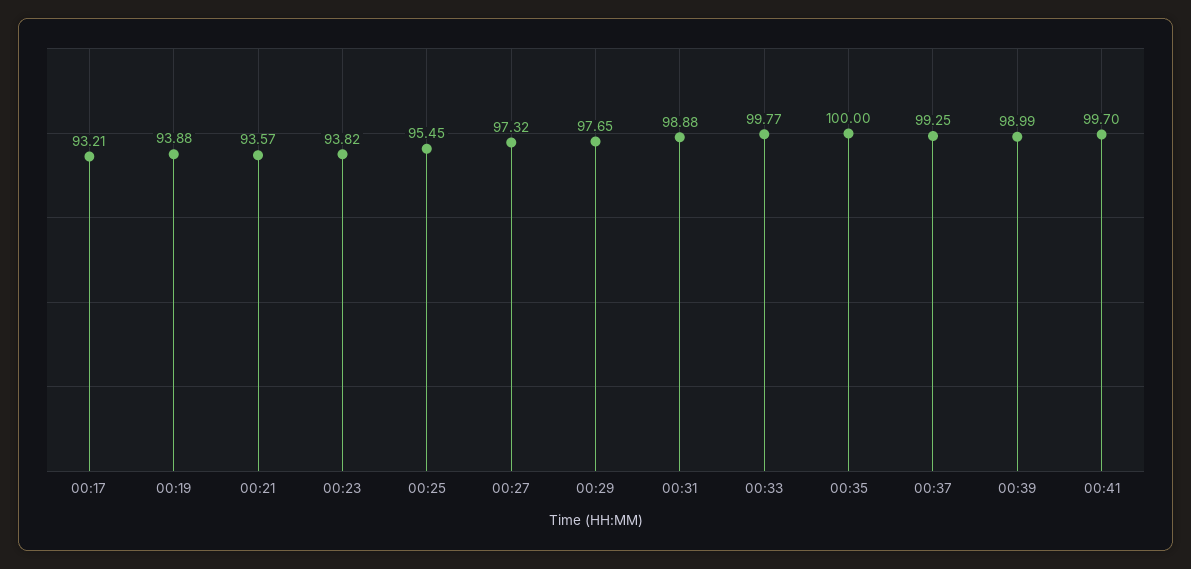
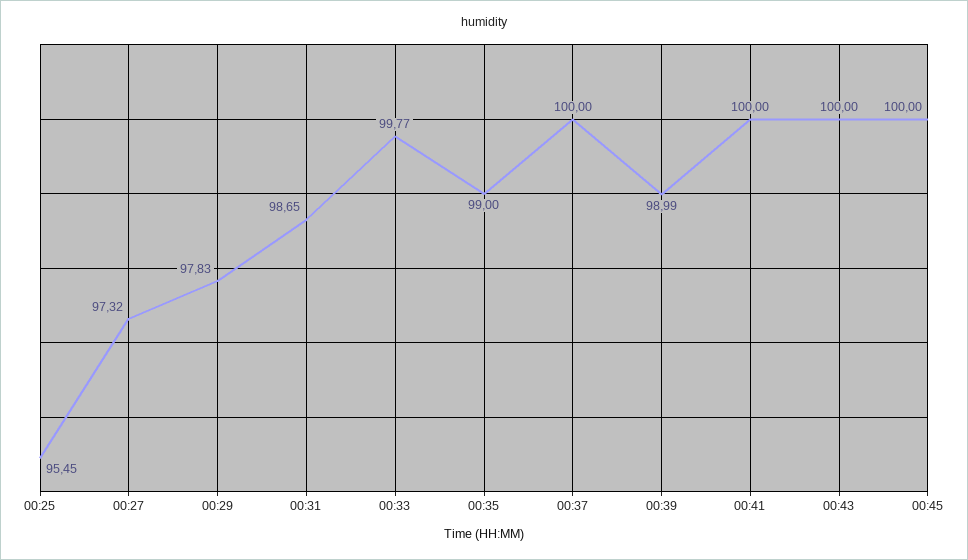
00:17: 93.21 -> none
00:19: 93.88 -> none
00:21: 93.57 -> none
00:23: 93.82 -> none
00:29: 97.65 -> 97.83
00:31: 98.88 -> 98.65
00:35: 100 -> 99
00:37: 99.25 -> 100
00:41: 99.7 -> 100
00:43: none -> 100
00:45: none -> 100

